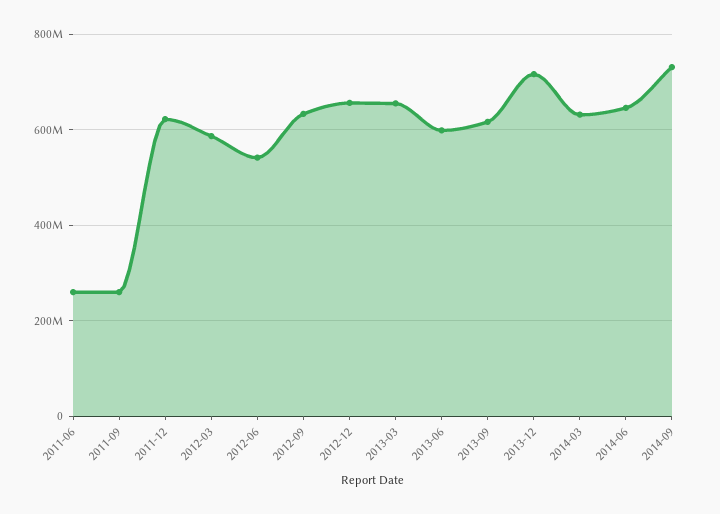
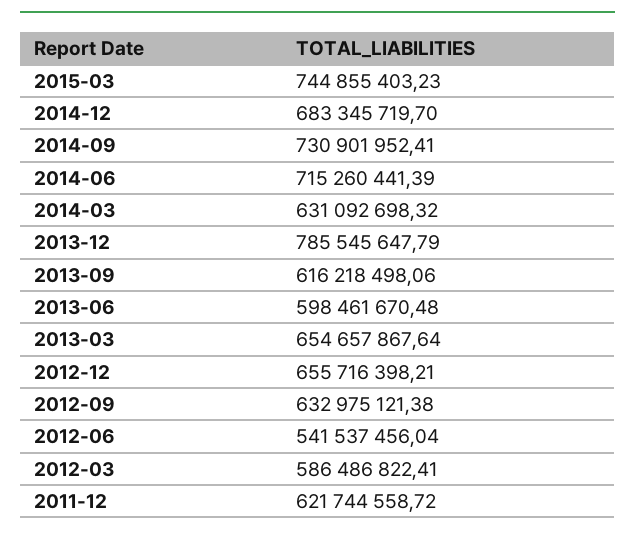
2011-06: 260000000 -> none
2011-09: 260000000 -> none
2013-12: 720000000 -> 785545647.79
2014-06: 640000000 -> 715260441.39
2015-03: none -> 744855403.23
2014-12: none -> 683345719.7

